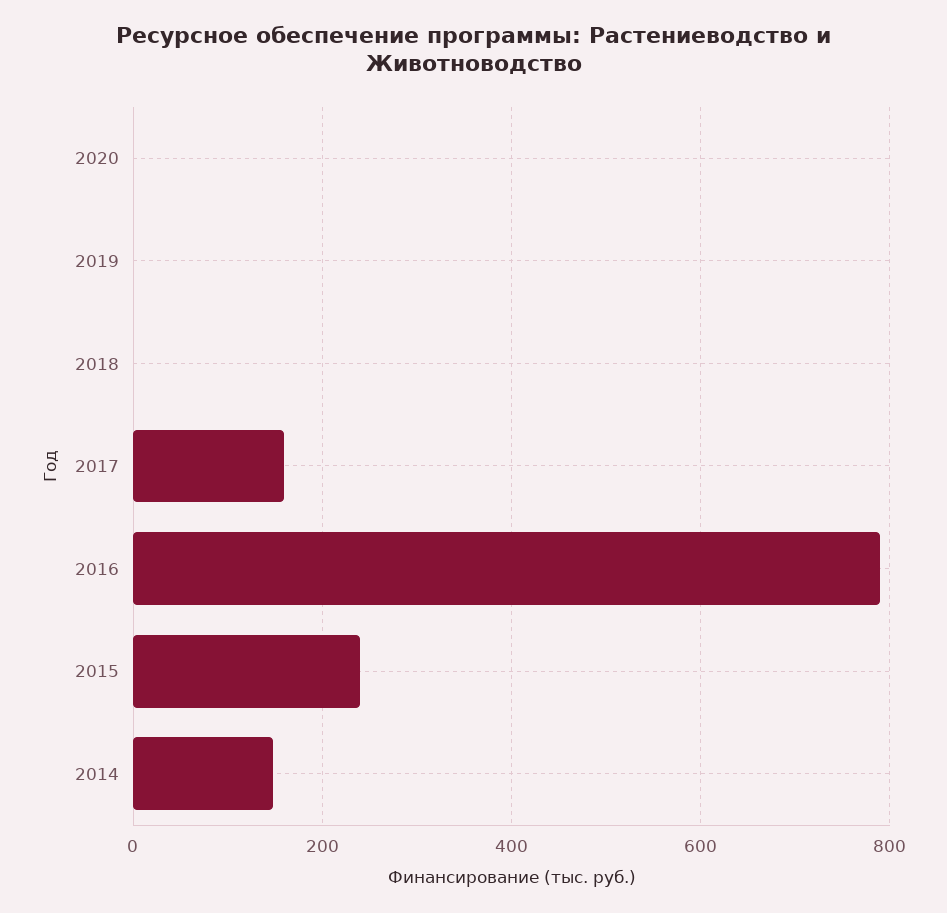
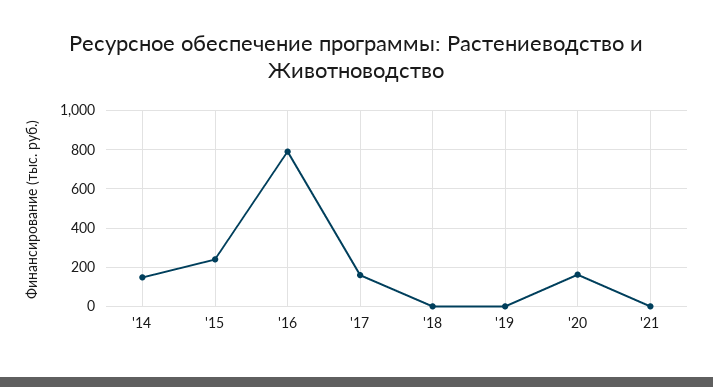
2020: 0 -> 150
'21: none -> 0

